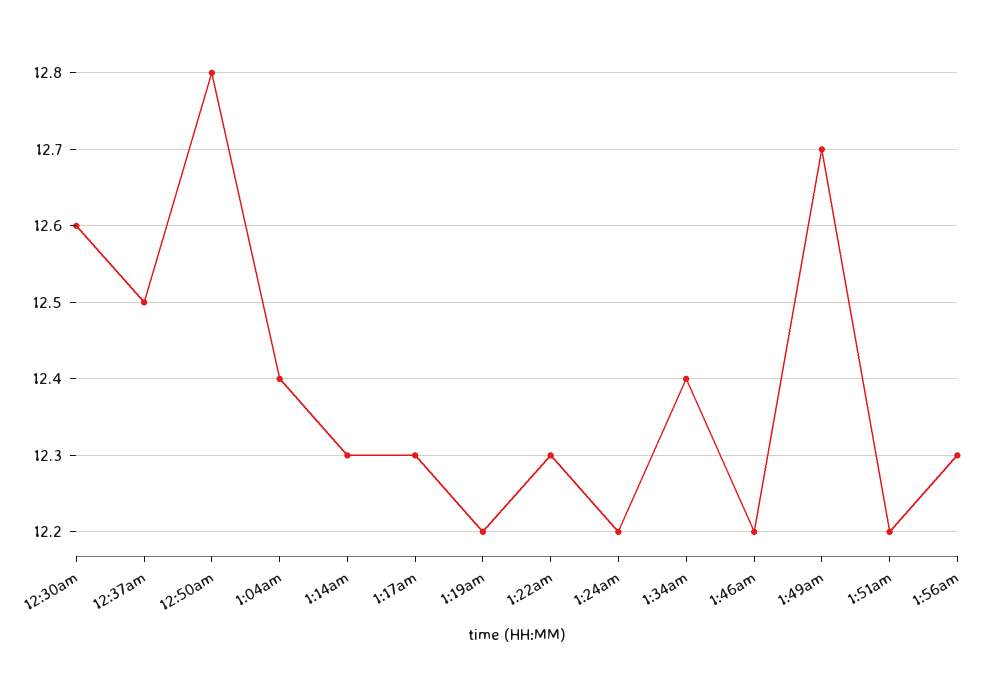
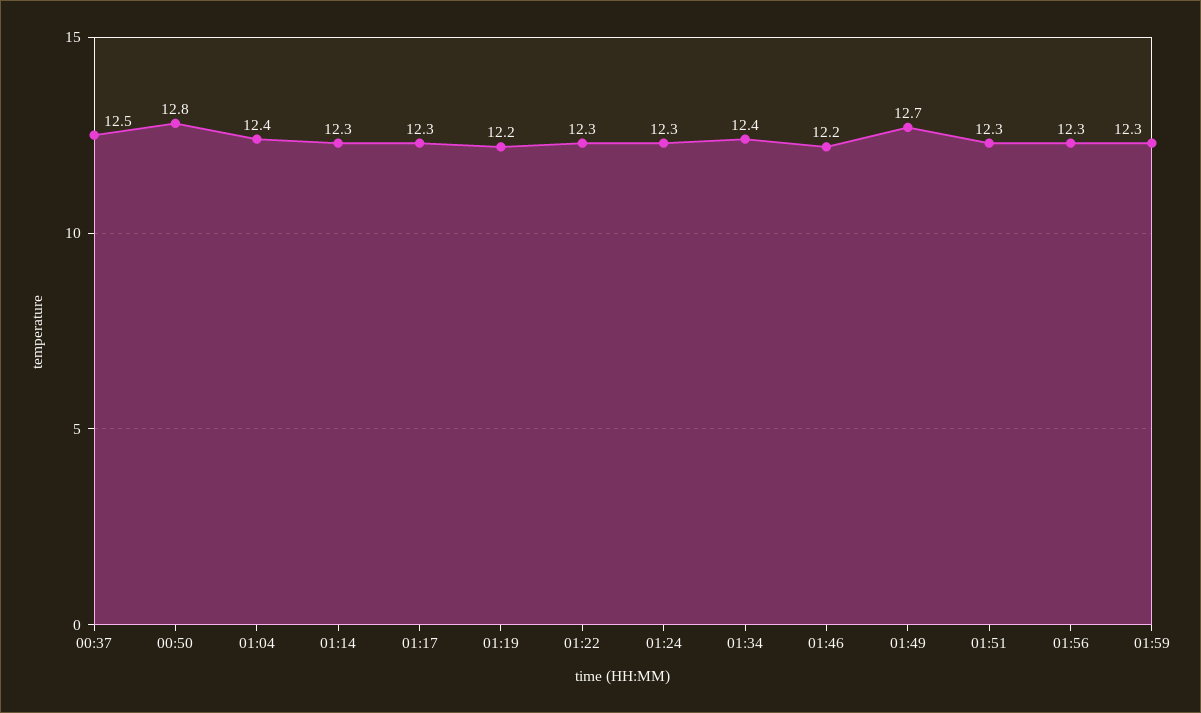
12:30am: 12.6 -> none
1:24am: 12.2 -> 12.3
1:51am: 12.2 -> 12.3
01:59: none -> 12.3

